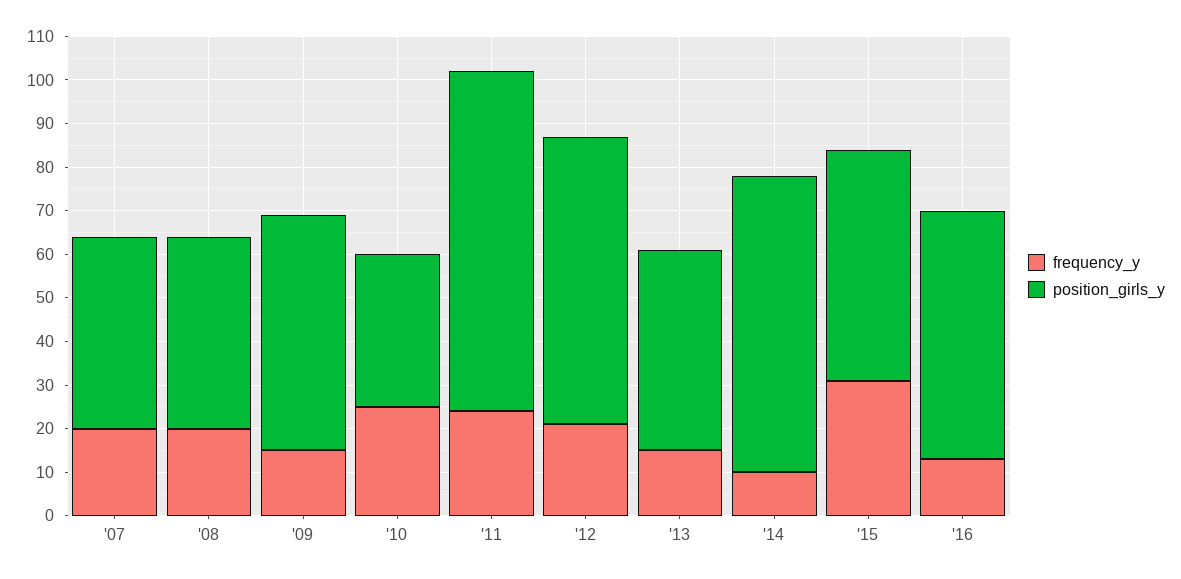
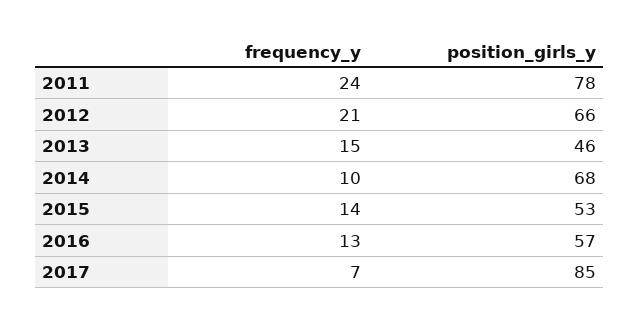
frequency_y, '07: 20 -> none
position_girls_y, '07: 45 -> none
frequency_y, '08: 20 -> none
position_girls_y, '08: 45 -> none
frequency_y, '09: 15 -> none
position_girls_y, '09: 55 -> none
frequency_y, '10: 25 -> none
position_girls_y, '10: 35 -> none
frequency_y, '15: 30 -> 14
frequency_y, 2017: none -> 7
position_girls_y, 2017: none -> 85

